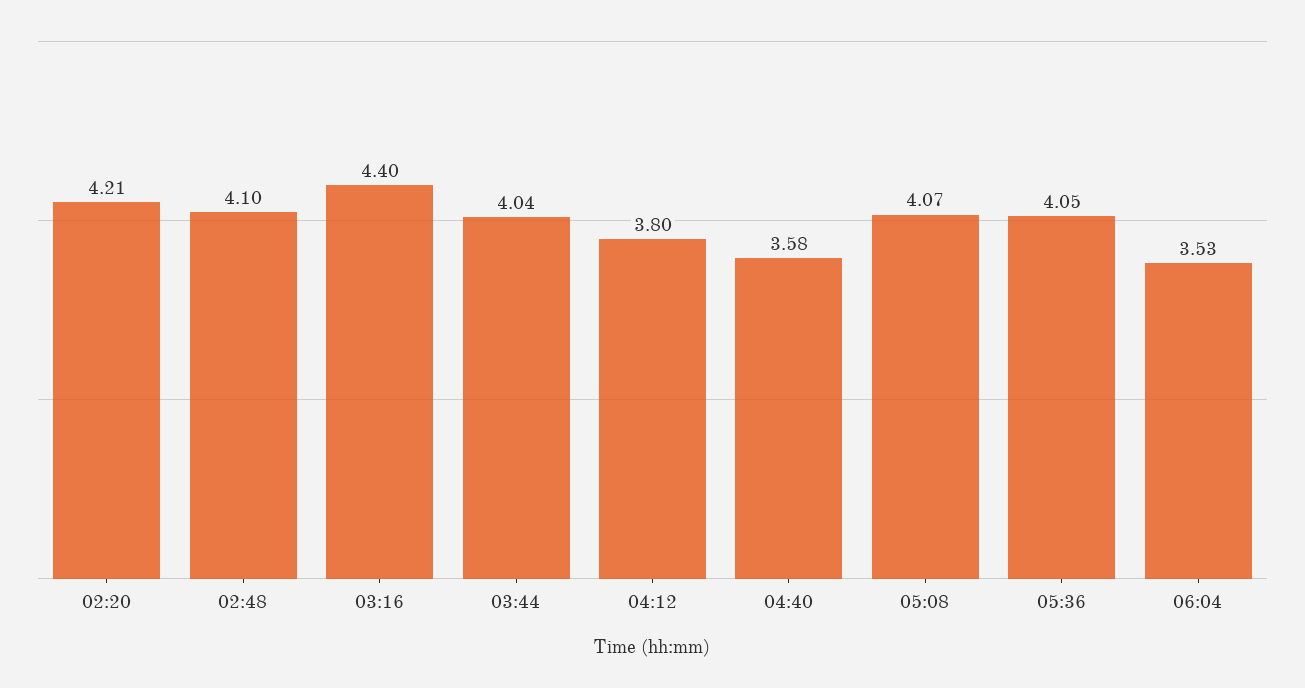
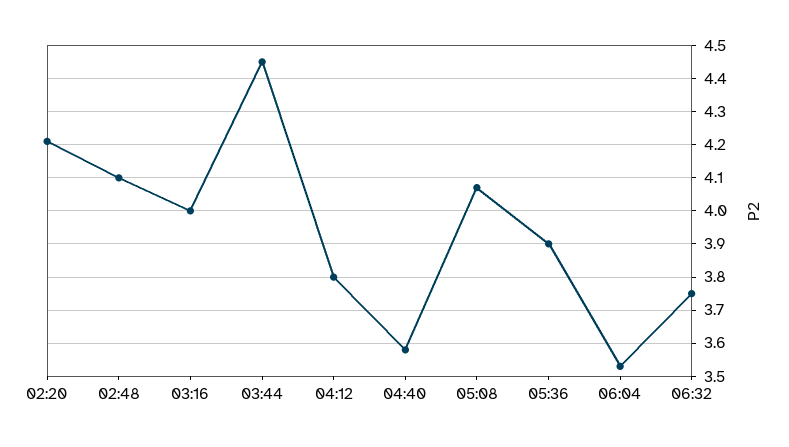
03:16: 4.4 -> 4
03:44: 4.04 -> 4.45
05:36: 4.05 -> 3.9
06:32: none -> 3.75

